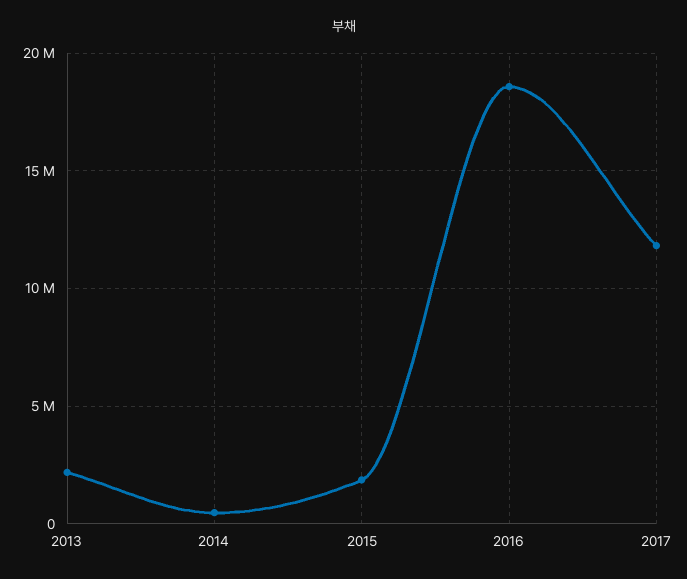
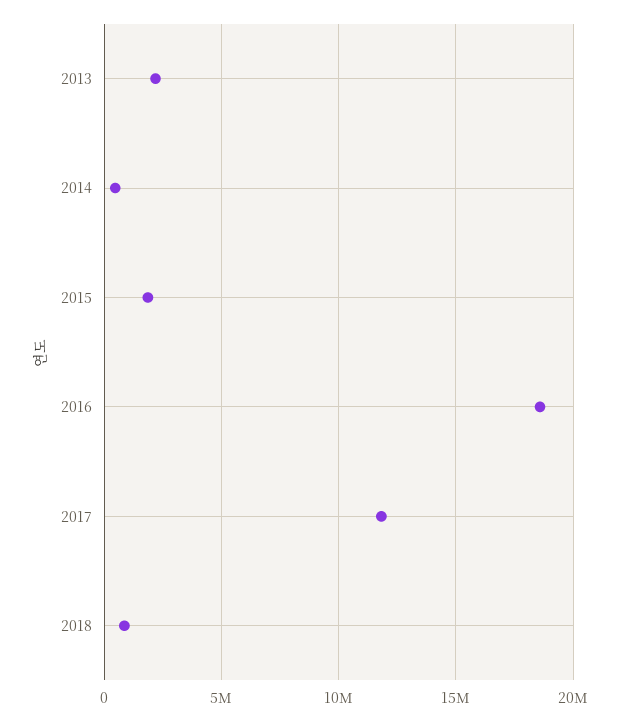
2018: none -> 1000000

